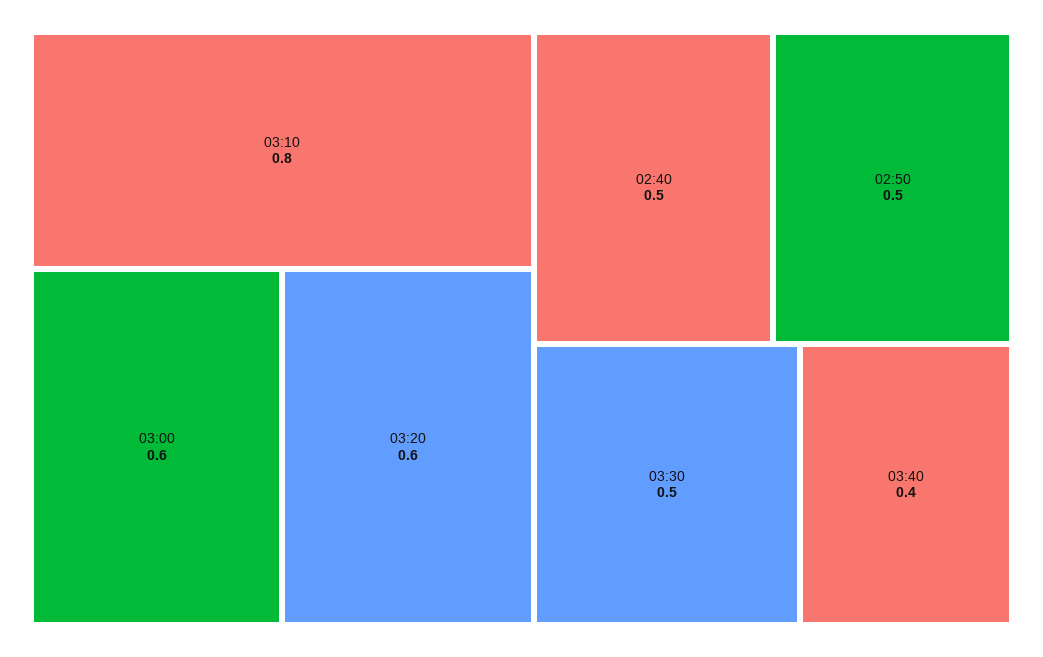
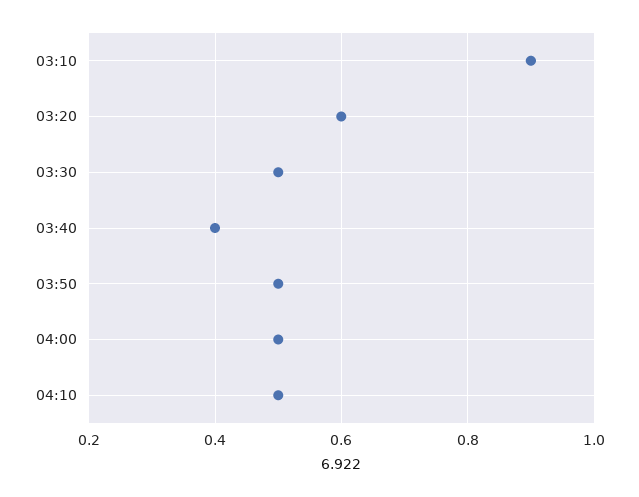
03:10: 0.8 -> 0.9
03:00: 0.6 -> none
02:40: 0.5 -> none
02:50: 0.5 -> none
03:50: none -> 0.5
04:00: none -> 0.5
04:10: none -> 0.5

